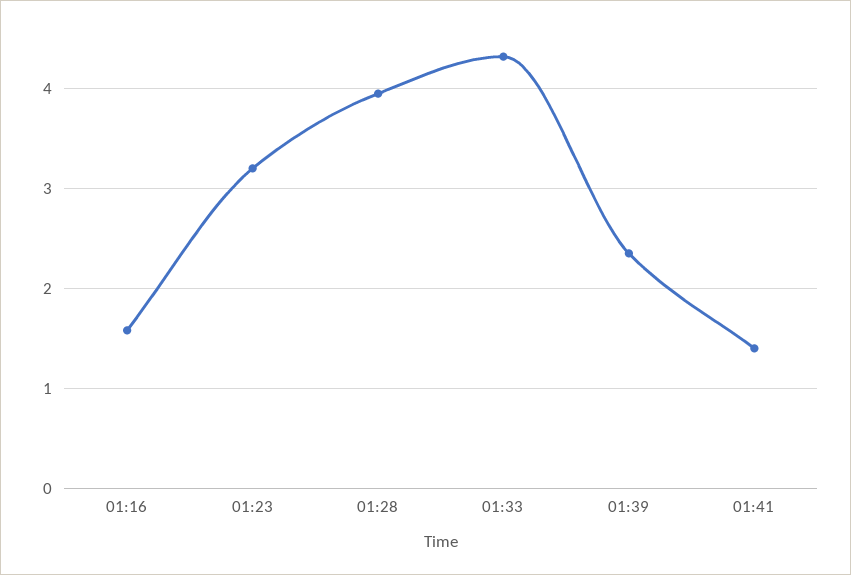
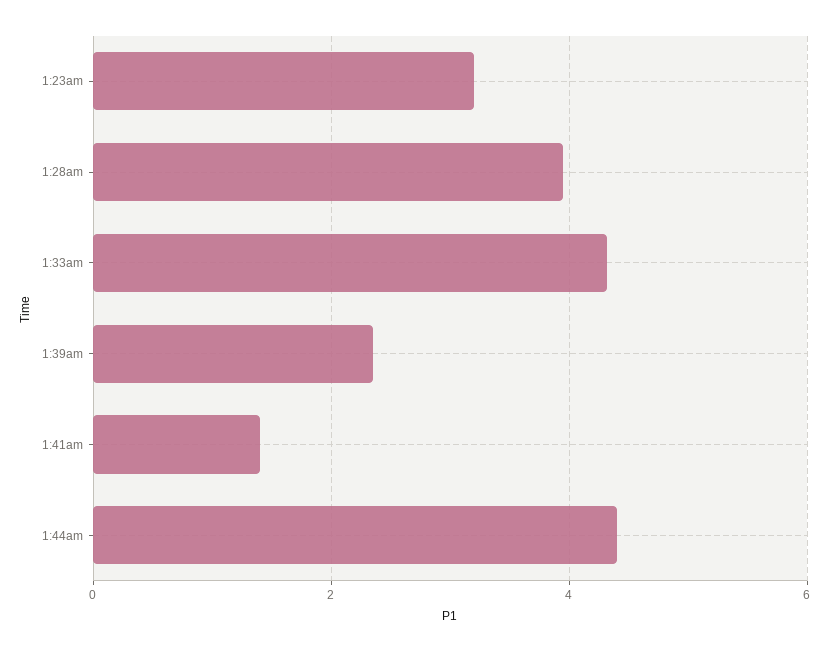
01:16: 1.6 -> none
1:44am: none -> 4.4

